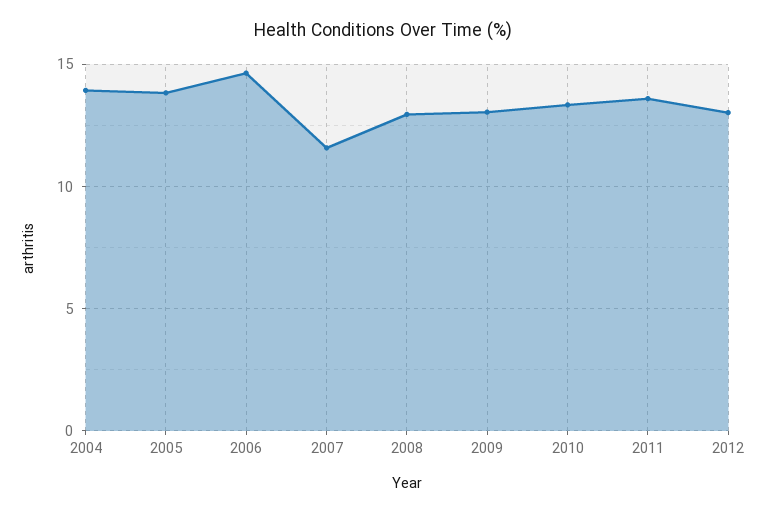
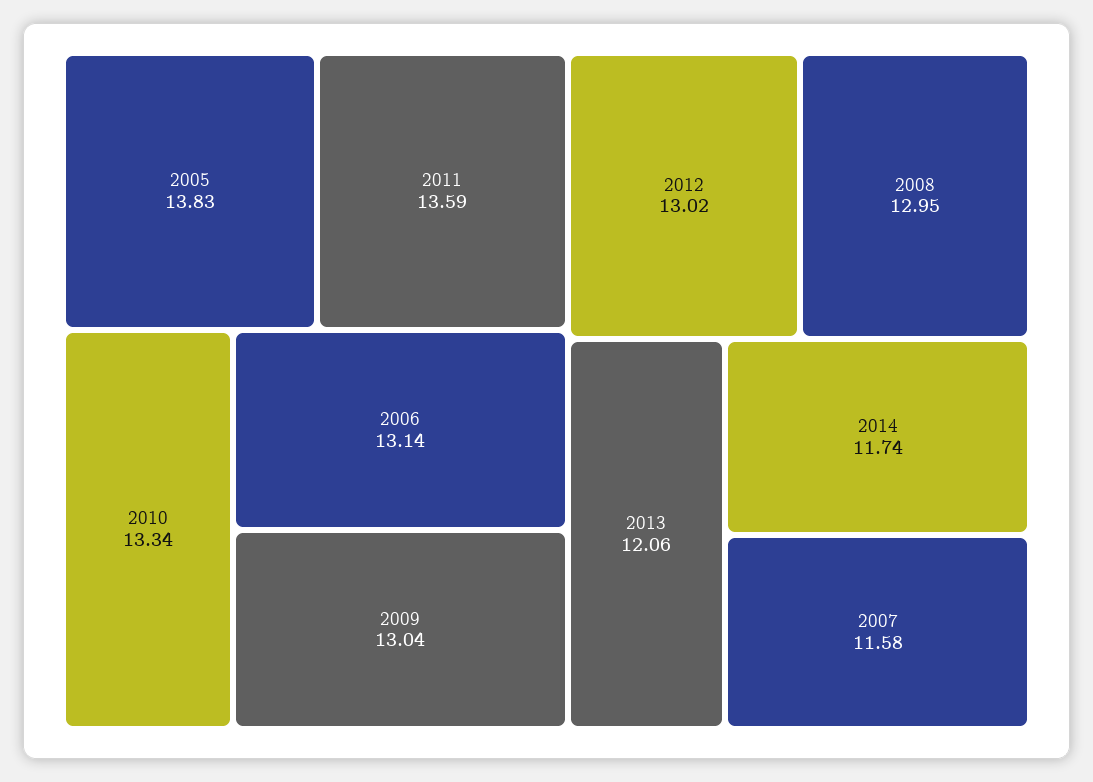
2004: 14 -> none
2006: 14.5 -> 13.14
2013: none -> 12.06
2014: none -> 11.74

